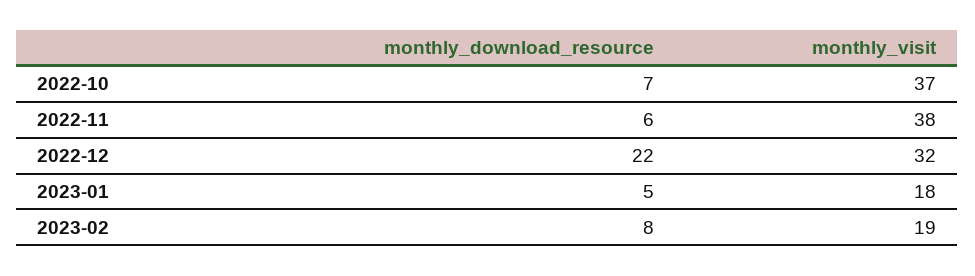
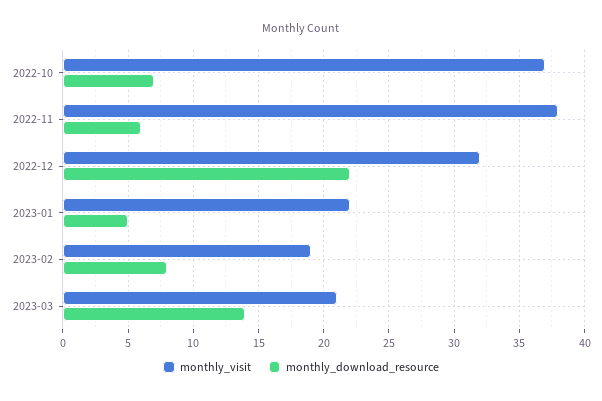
monthly_visit, 2023-01: 18 -> 22
monthly_visit, 2023-03: none -> 21
monthly_download_resource, 2023-03: none -> 14

